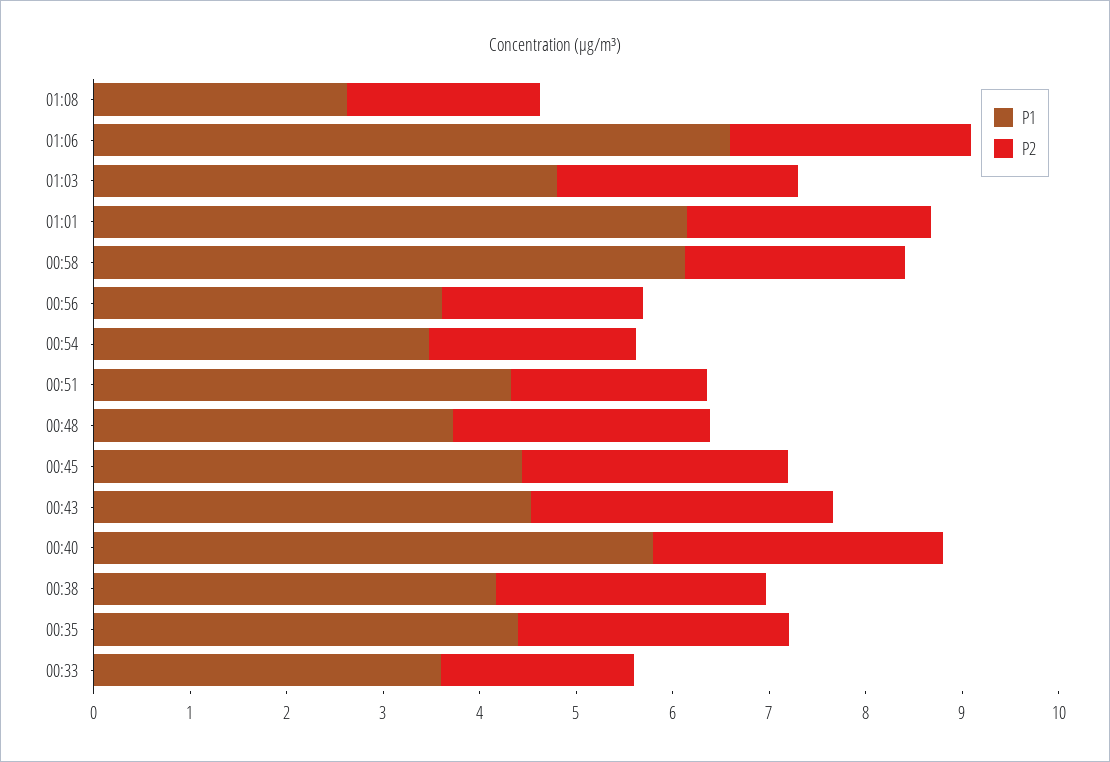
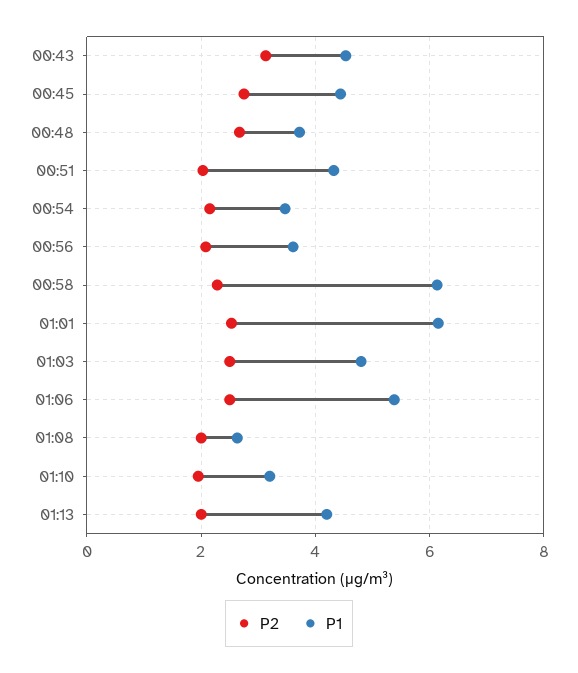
P1, 01:06: 6.6 -> 5.4
P1, 00:40: 5.8 -> none
P2, 00:40: 3 -> none
P1, 00:38: 4.2 -> none
P2, 00:38: 2.8 -> none
P1, 00:35: 4.4 -> none
P2, 00:35: 2.8 -> none
P1, 00:33: 3.6 -> none
P2, 00:33: 2 -> none
P2, 01:10: none -> 2
P1, 01:10: none -> 3.2
P2, 01:13: none -> 2
P1, 01:13: none -> 4.2

